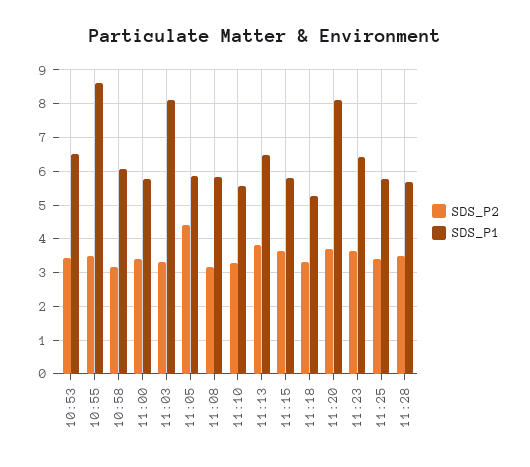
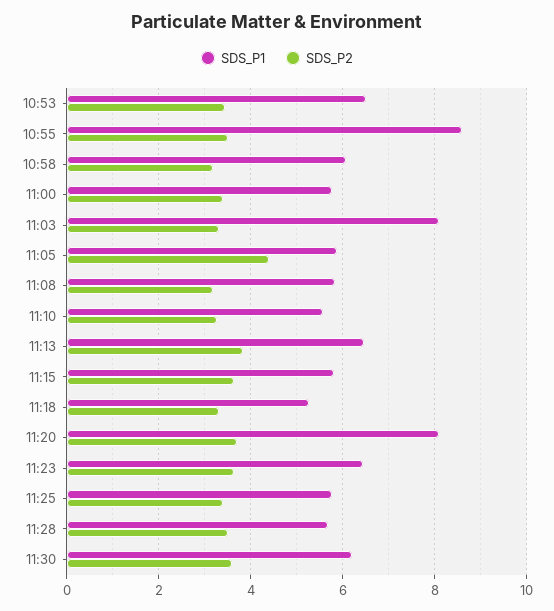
SDS_P1, 11:30: none -> 6.2
SDS_P2, 11:30: none -> 3.6

